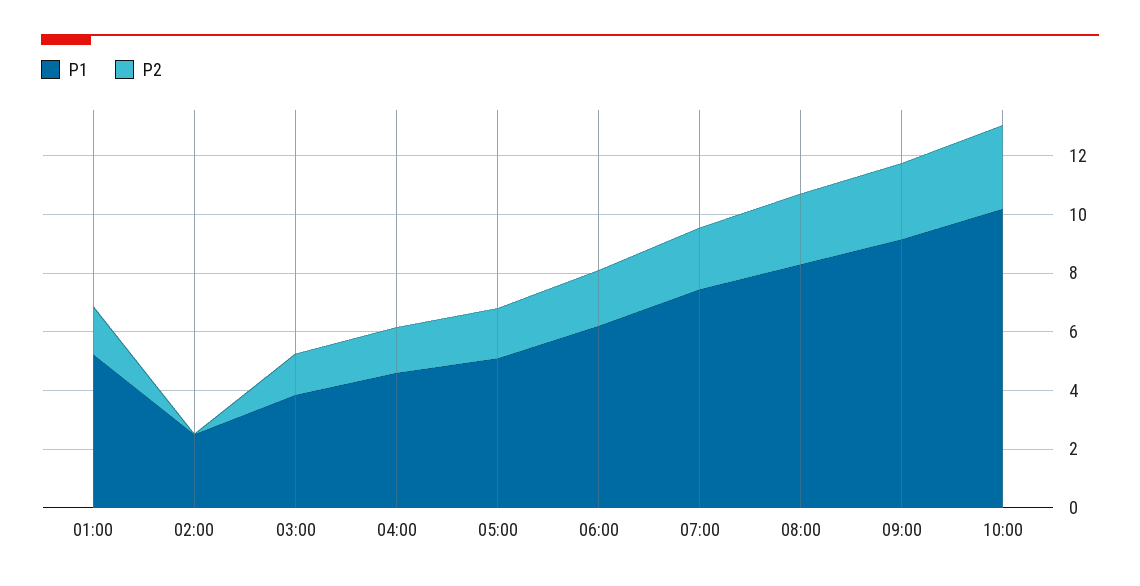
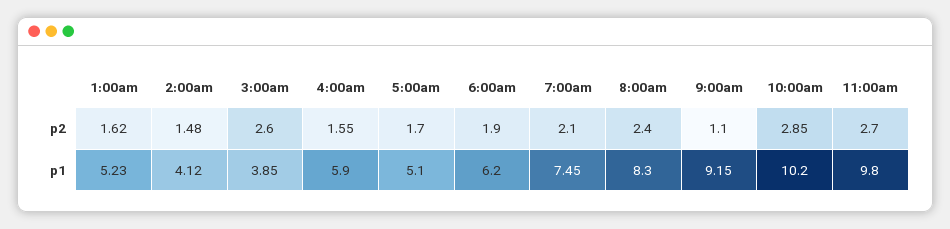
P1, 02:00: 2.5 -> 4.12
P2, 02:00: 0 -> 1.48
P2, 03:00: 1.5 -> 2.6
P1, 04:00: 4.5 -> 5.9
P2, 09:00: 2.5 -> 1.1
P2, 11:00am: none -> 2.7
P1, 11:00am: none -> 9.8

